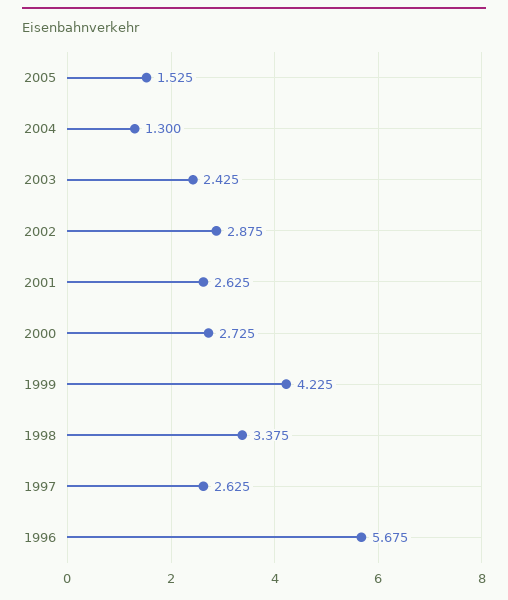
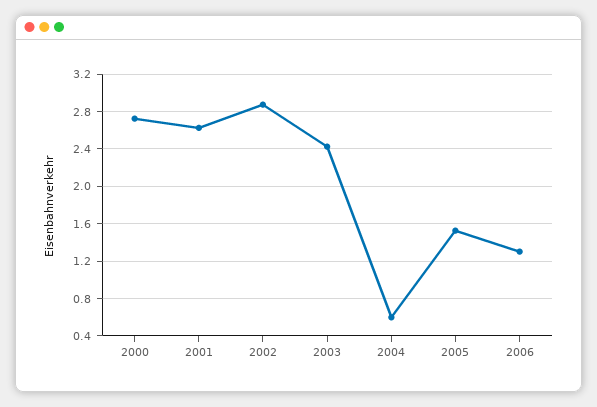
2004: 1.3 -> 0.6
1999: 4.225 -> none
1998: 3.375 -> none
1997: 2.625 -> none
1996: 5.675 -> none
2006: none -> 1.3

